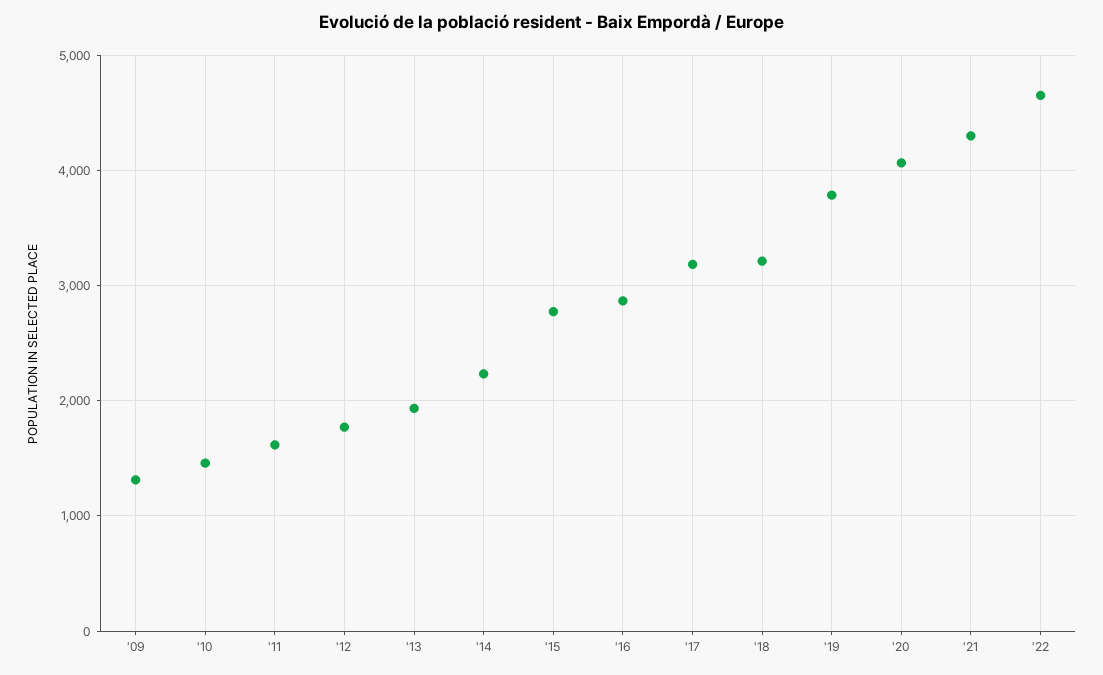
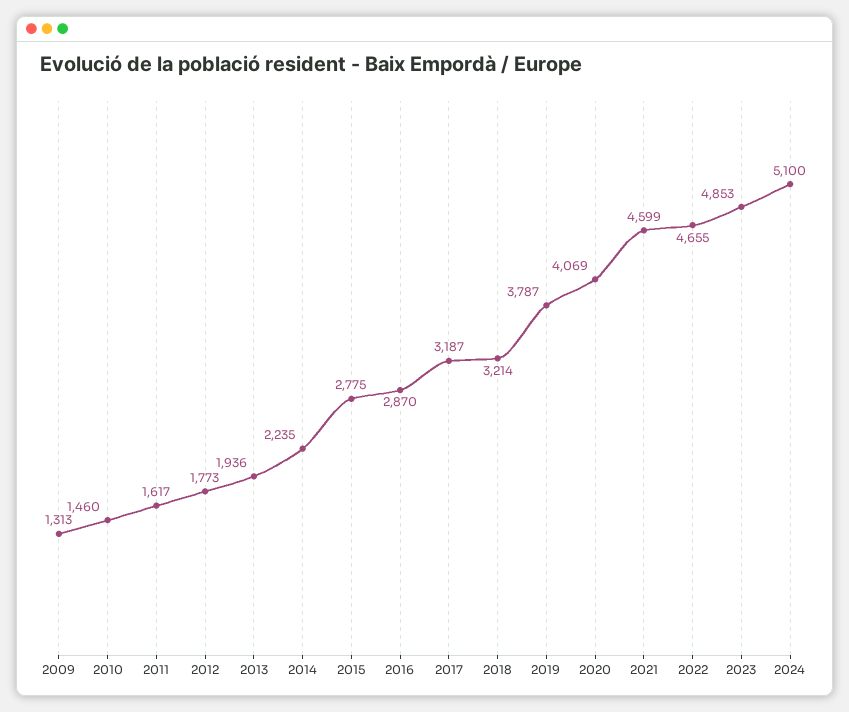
'21: 4300 -> 4599
2023: none -> 4853
2024: none -> 5100

